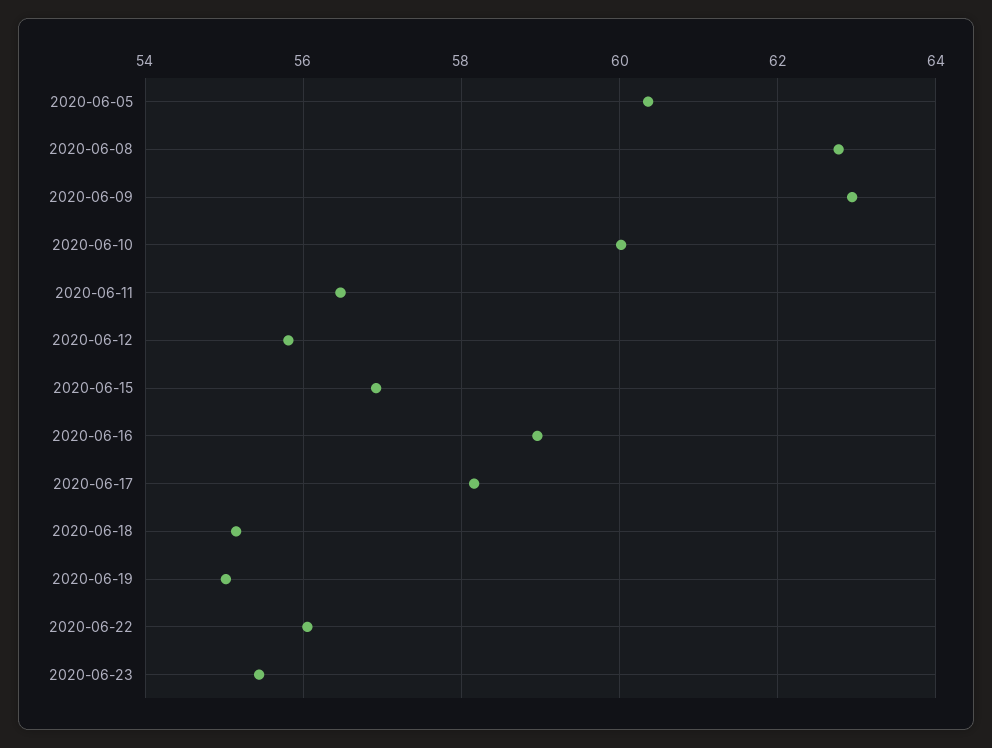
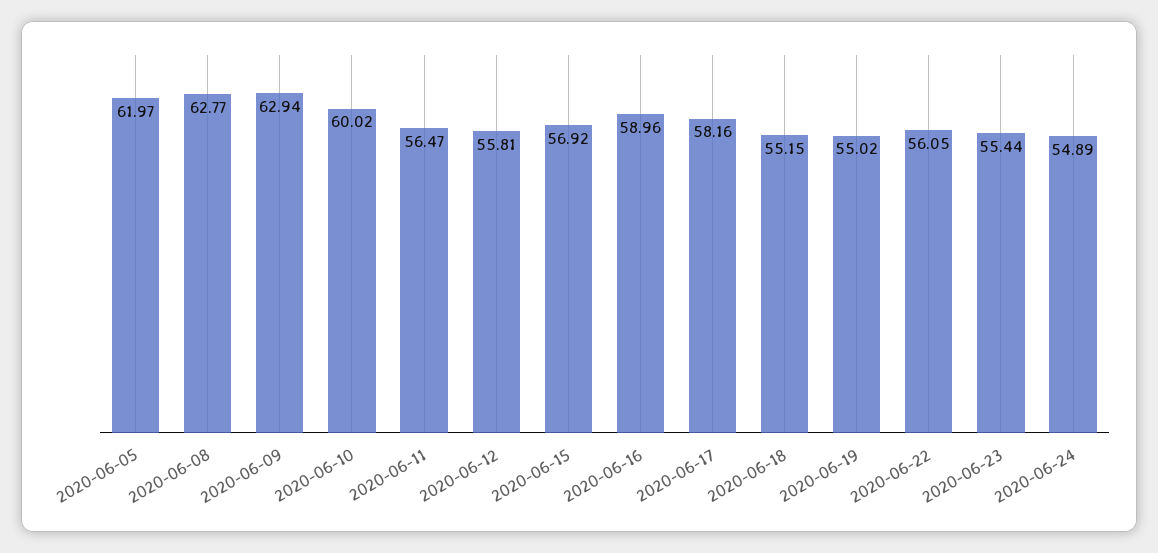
2020-06-05: 60.4 -> 61.97
2020-06-24: none -> 54.89

